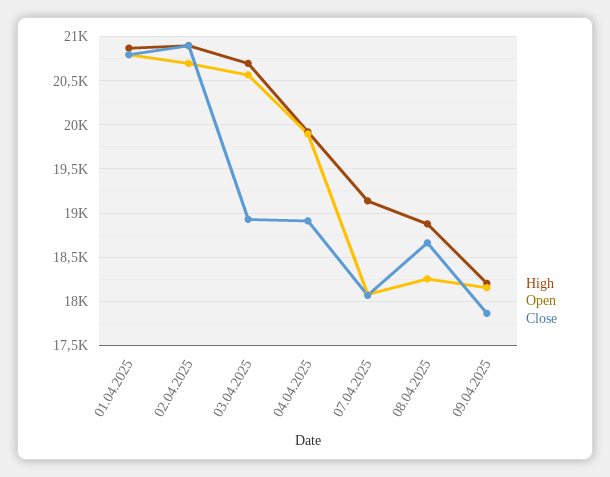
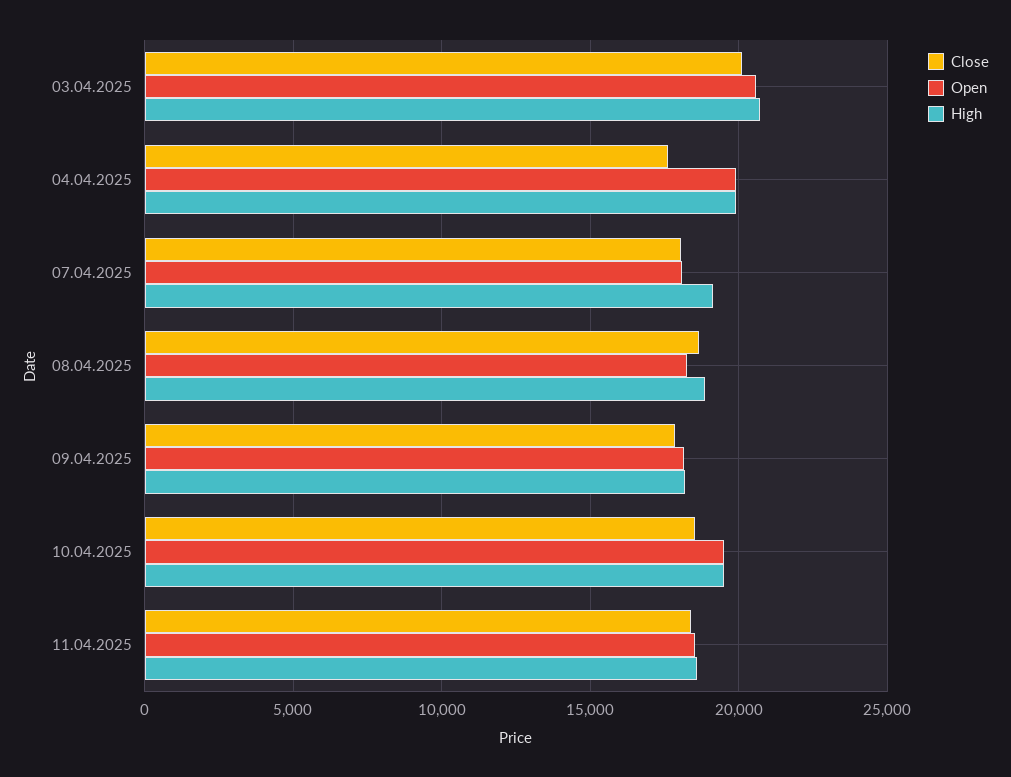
High, 01.04.2025: 20900 -> none
Open, 01.04.2025: 20800 -> none
Close, 01.04.2025: 20800 -> none
High, 02.04.2025: 20900 -> none
Open, 02.04.2025: 20700 -> none
Close, 02.04.2025: 20900 -> none
Close, 03.04.2025: 18900 -> 20000
Close, 04.04.2025: 18900 -> 17500
Close, 10.04.2025: none -> 18500
Open, 10.04.2025: none -> 19500
High, 10.04.2025: none -> 19500
Close, 11.04.2025: none -> 18500
Open, 11.04.2025: none -> 18500
High, 11.04.2025: none -> 18500

